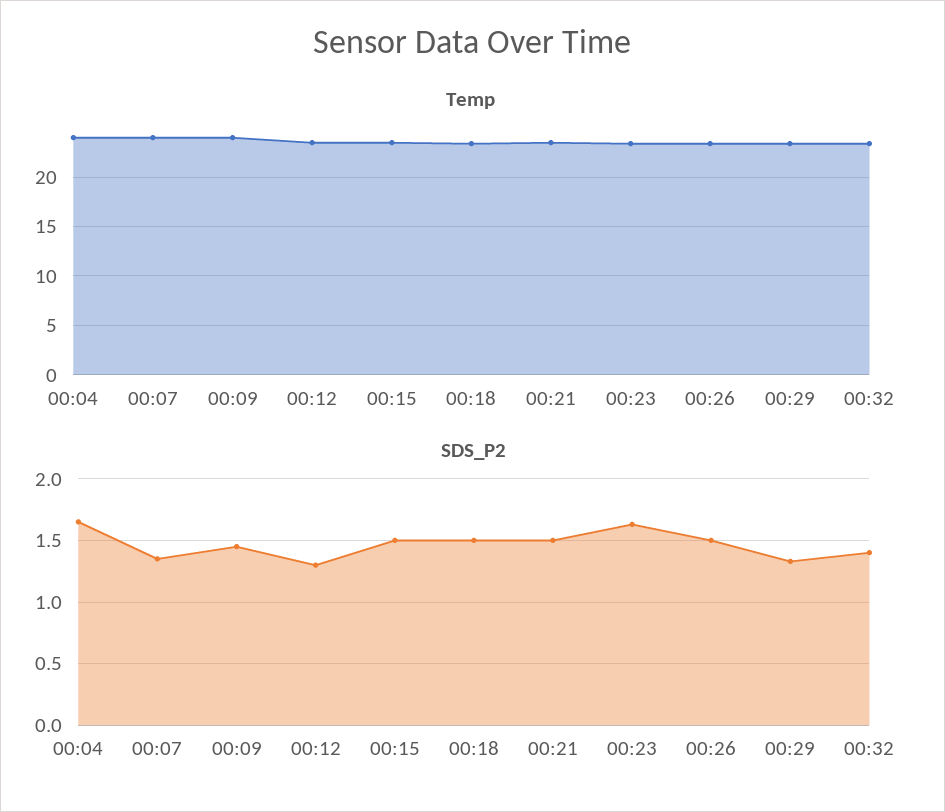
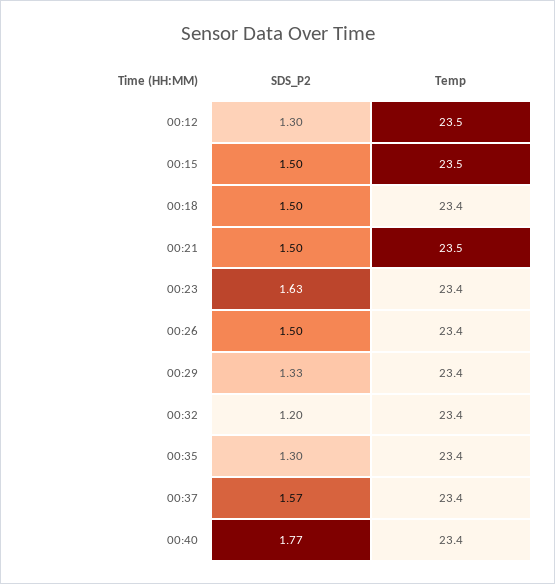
Temp, 00:04: 24 -> none
Temp, 00:07: 24 -> none
Temp, 00:09: 24 -> none
SDS_P2, 00:04: 1.65 -> none
SDS_P2, 00:07: 1.35 -> none
SDS_P2, 00:09: 1.45 -> none
SDS_P2, 00:32: 1.4 -> 1.2
SDS_P2, 00:35: none -> 1.3
Temp, 00:35: none -> 23.4
SDS_P2, 00:37: none -> 1.57
Temp, 00:37: none -> 23.4
SDS_P2, 00:40: none -> 1.77
Temp, 00:40: none -> 23.4

